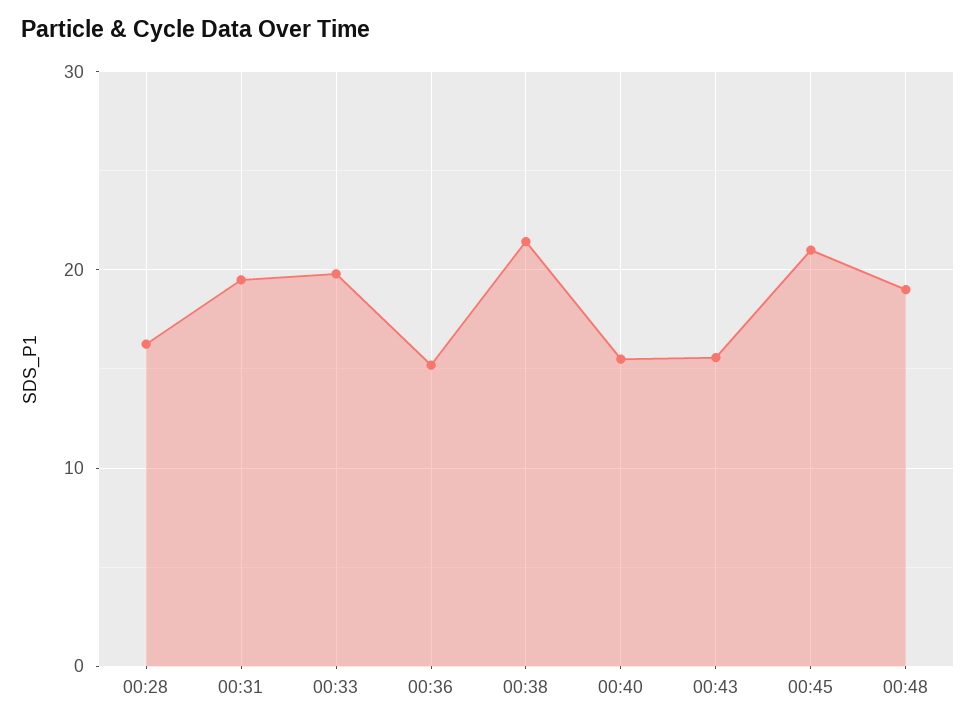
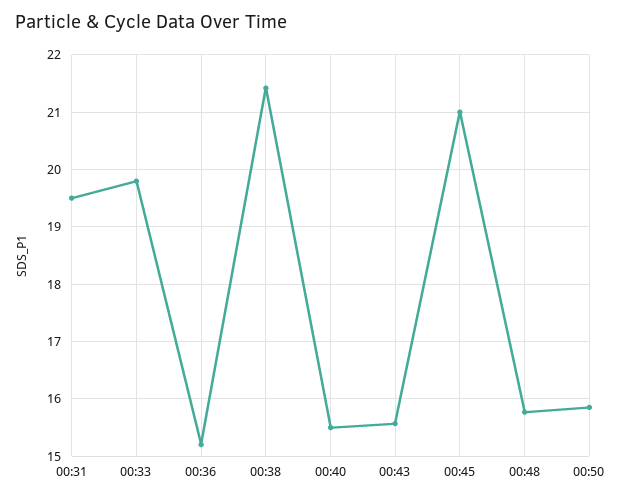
00:28: 16 -> none
00:48: 19 -> 15.8
00:50: none -> 15.8

